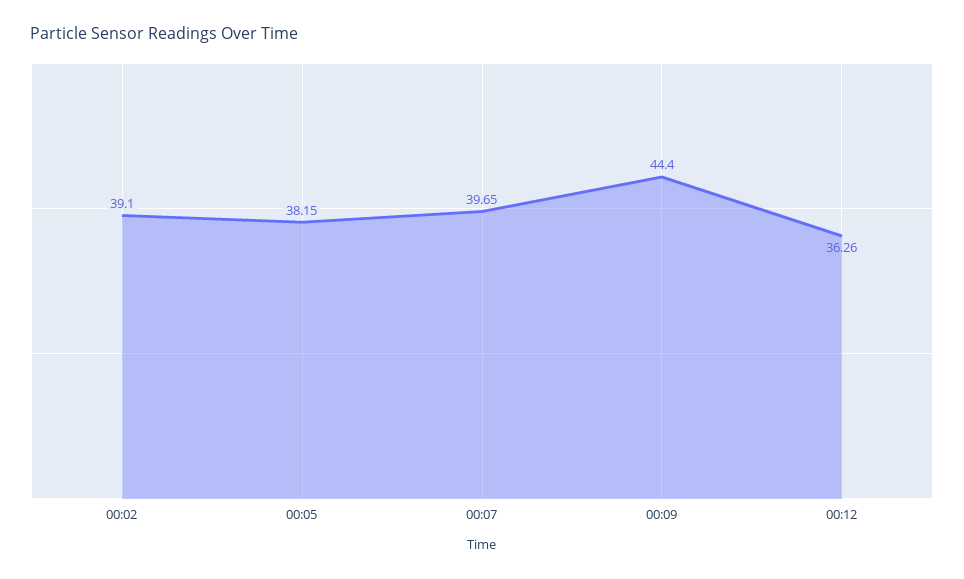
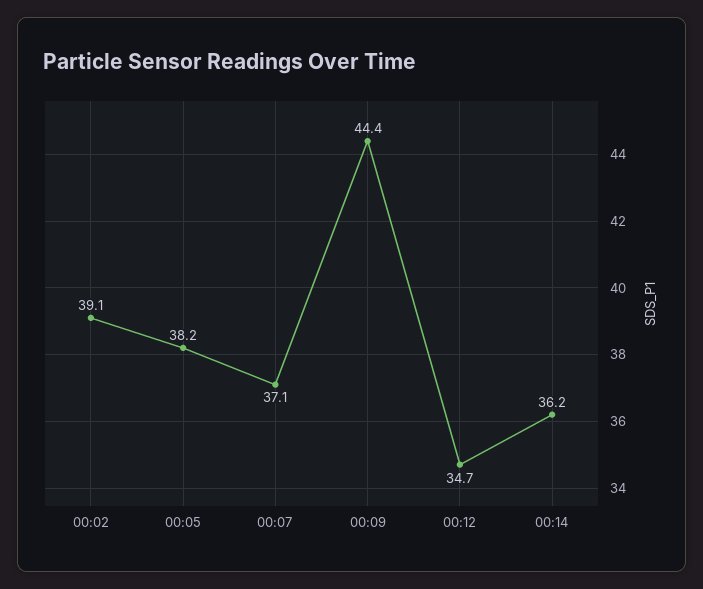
00:07: 39.65 -> 37.1
00:12: 36.26 -> 34.7
00:14: none -> 36.2

